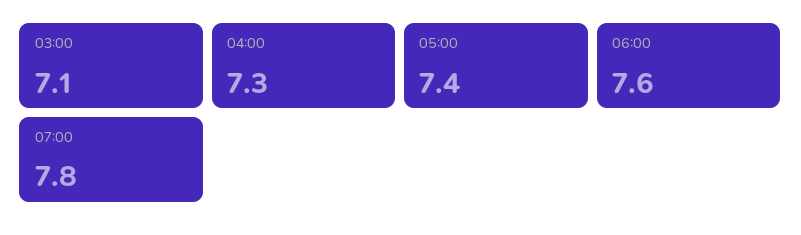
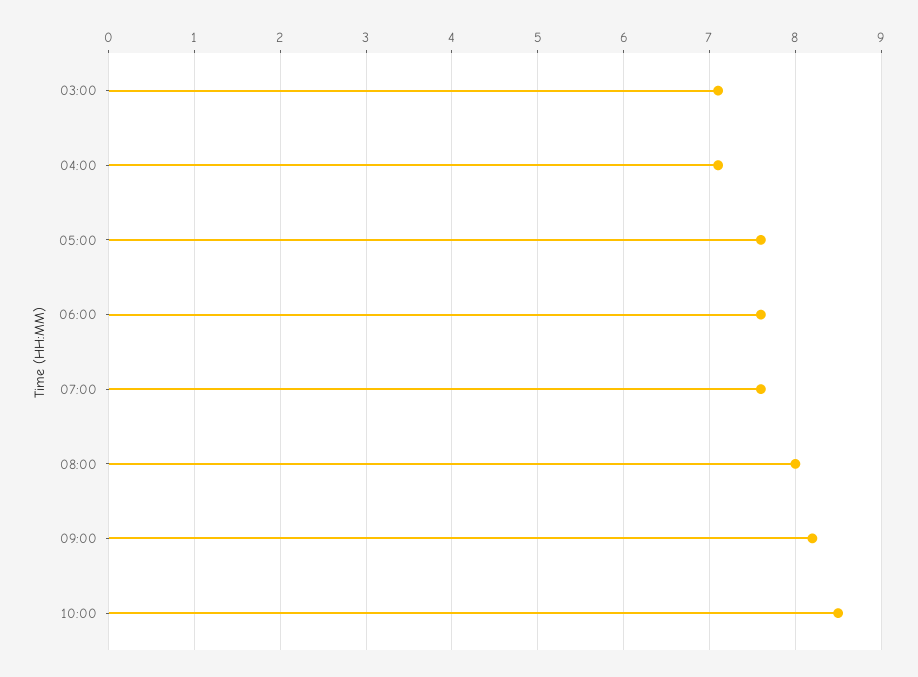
04:00: 7.3 -> 7.1
05:00: 7.4 -> 7.6
07:00: 7.8 -> 7.6
08:00: none -> 8
09:00: none -> 8.2
10:00: none -> 8.5

